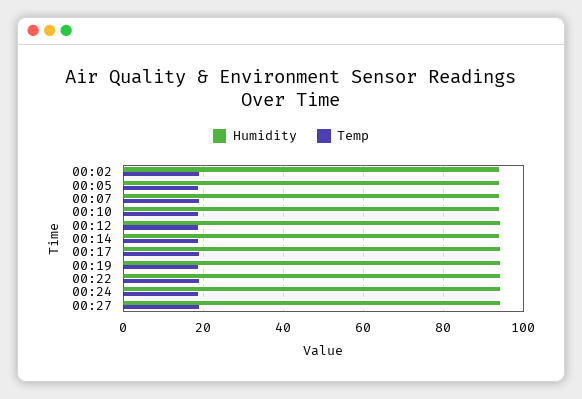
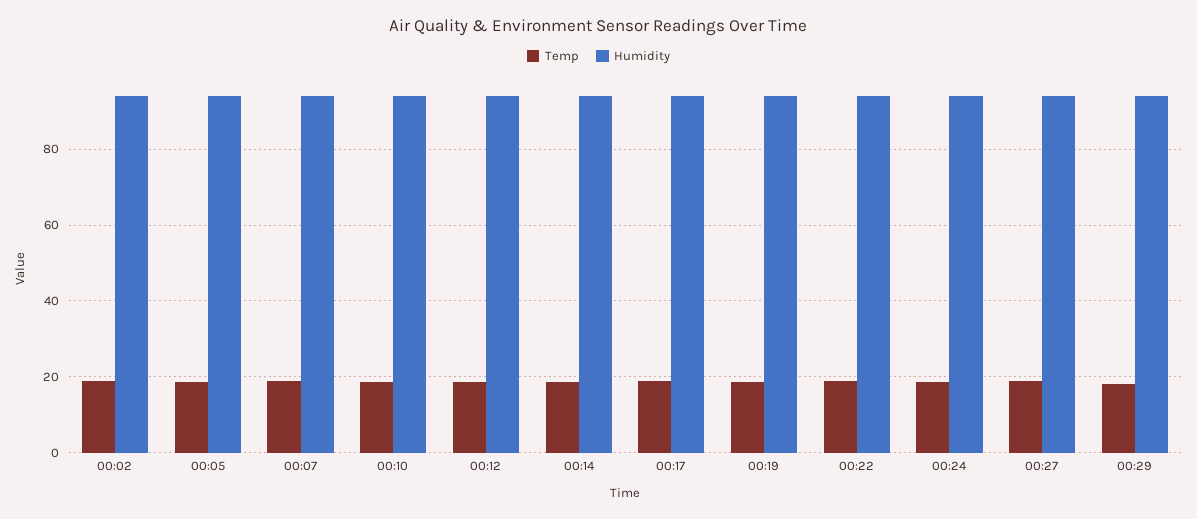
Temp, 00:29: none -> 18
Humidity, 00:29: none -> 94

